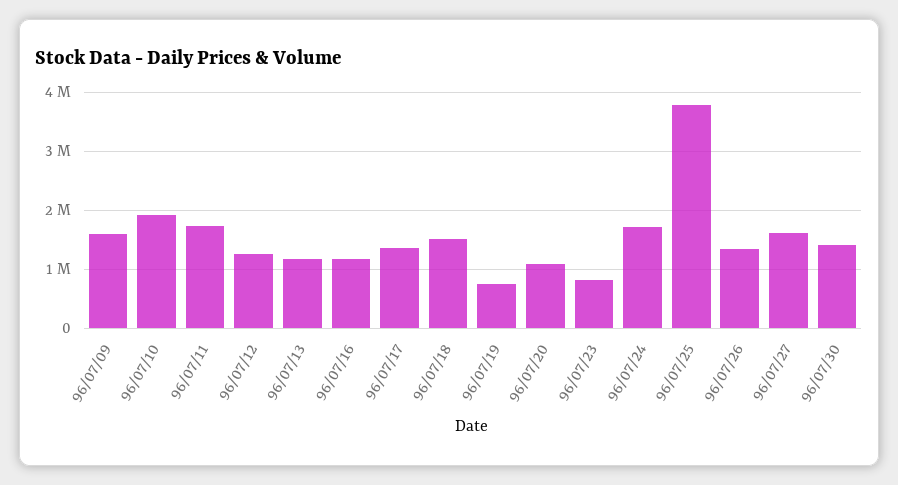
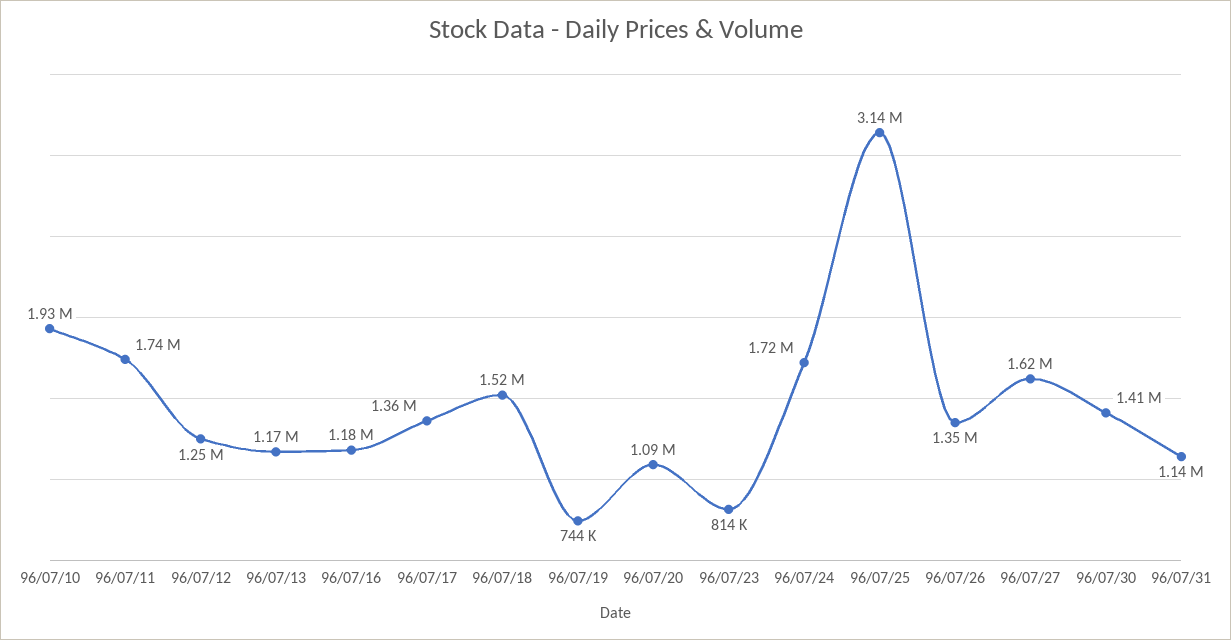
96/07/09: 1600000 -> none
96/07/25: 3800000 -> 3140000
96/07/31: none -> 1140000

